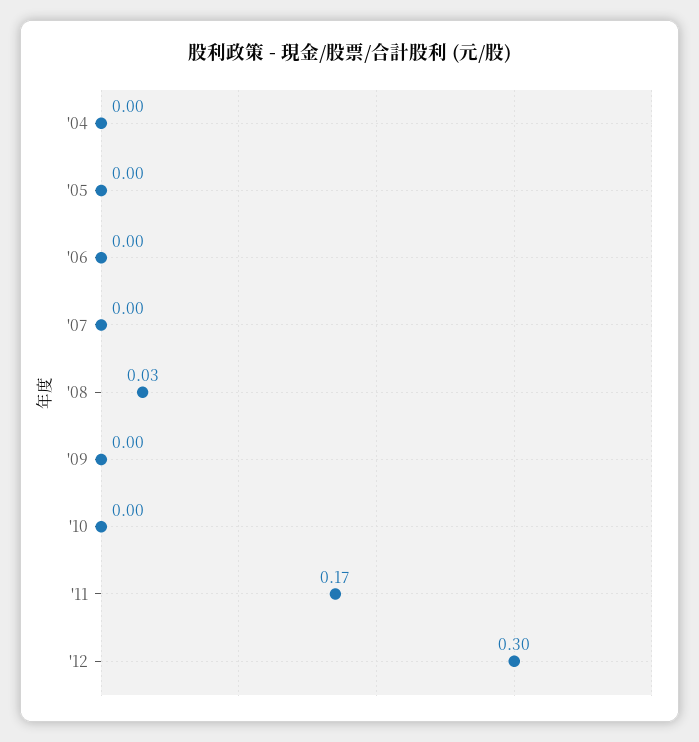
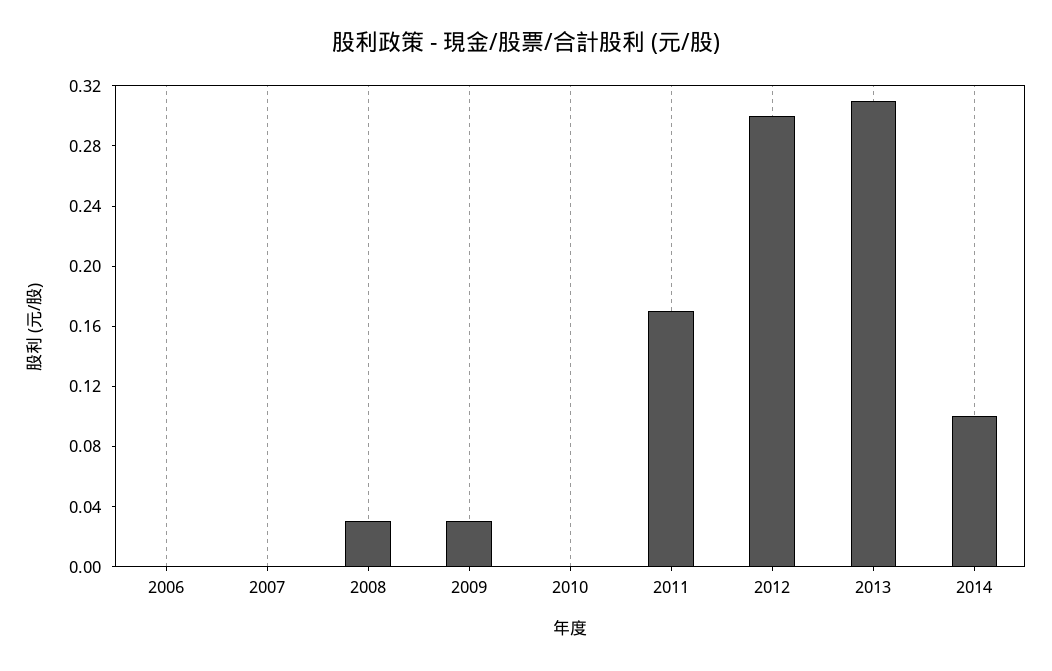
'04: 0 -> none
'05: 0 -> none
'09: 0 -> 0.03
2013: none -> 0.31
2014: none -> 0.1

